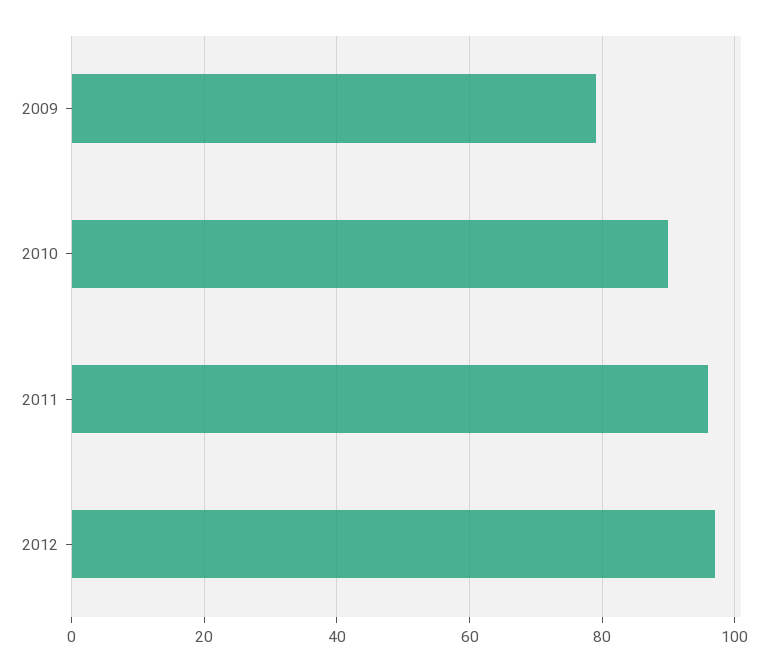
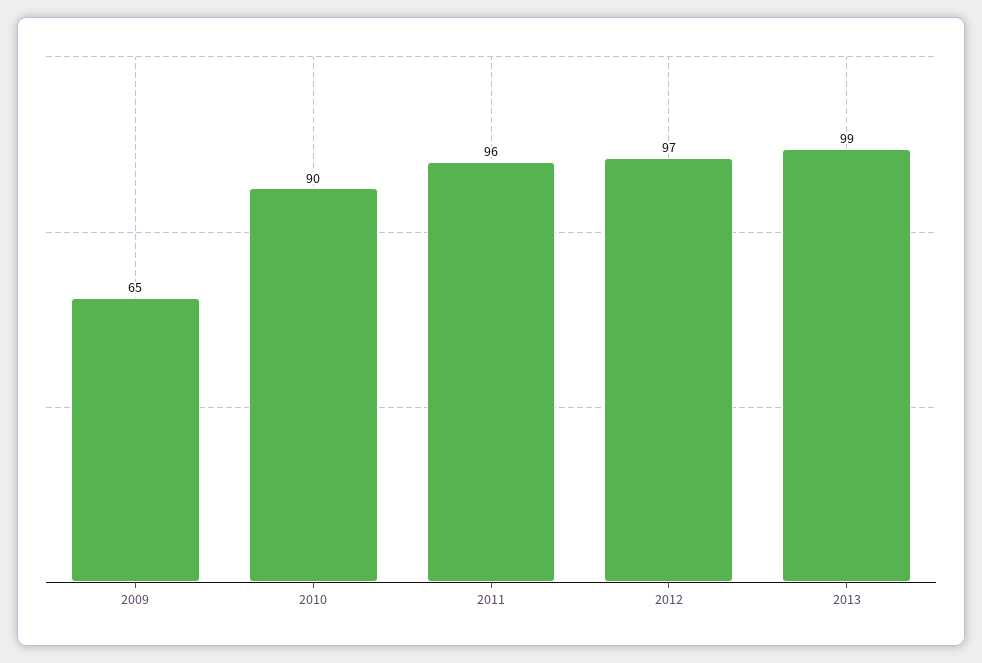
2009: 80 -> 65
2013: none -> 99

